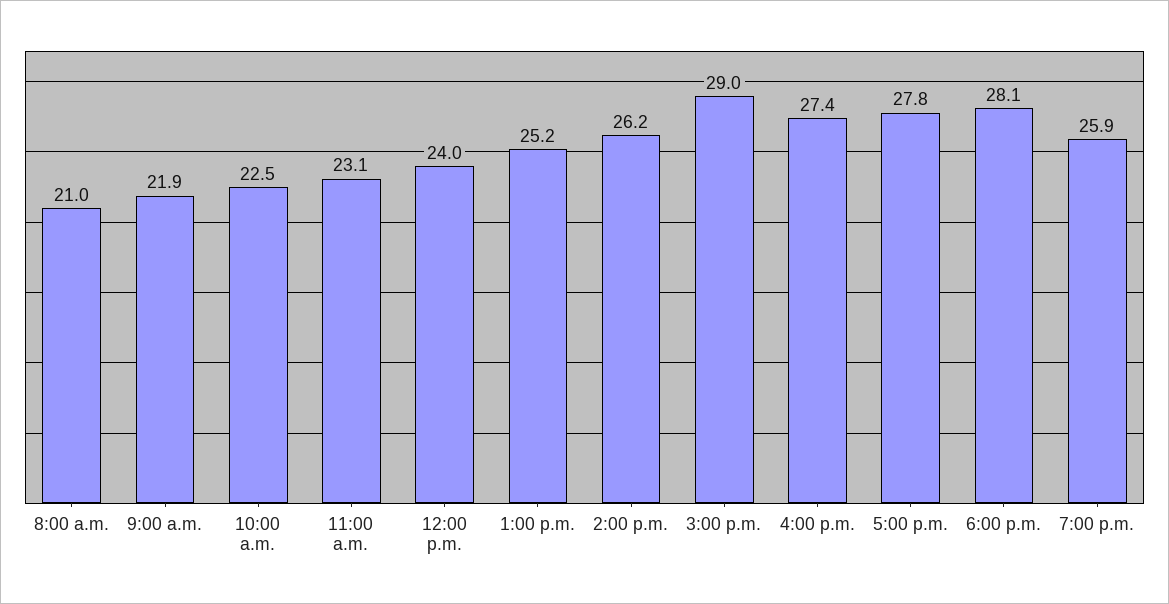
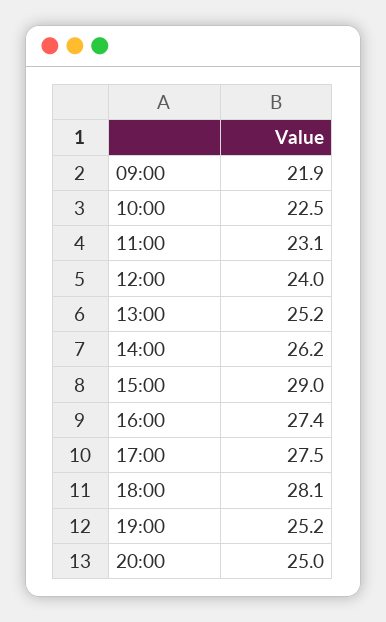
8:00 a.m.: 21 -> none
5:00 p.m.: 27.8 -> 27.5
7:00 p.m.: 25.9 -> 25.2
20:00: none -> 25

